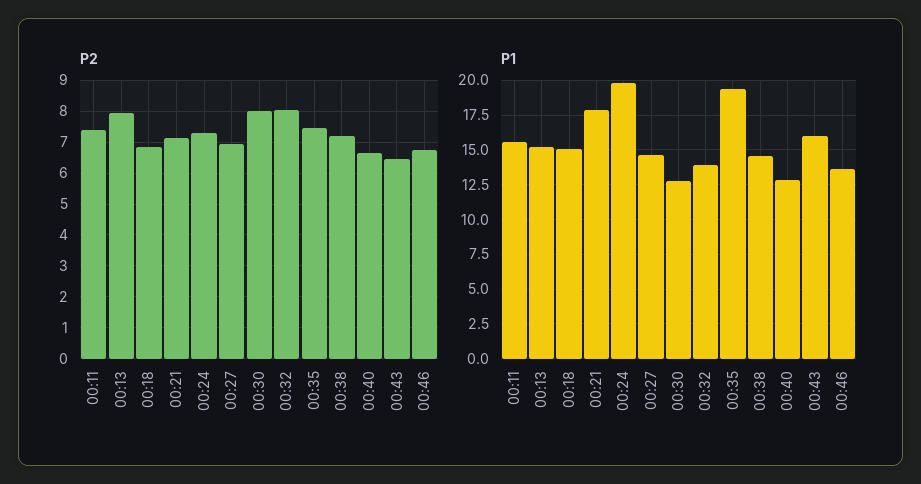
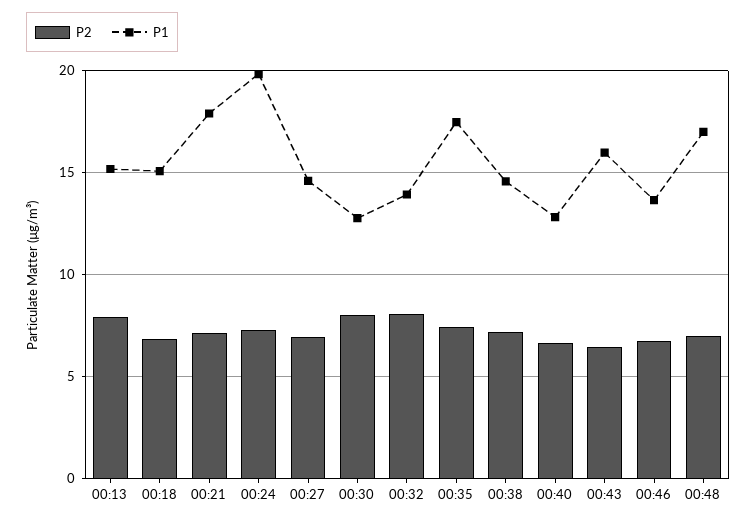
P2, 00:11: 7.4 -> none
P1, 00:11: 15.5 -> none
P1, 00:35: 19.5 -> 17.5
P2, 00:48: none -> 7
P1, 00:48: none -> 17

